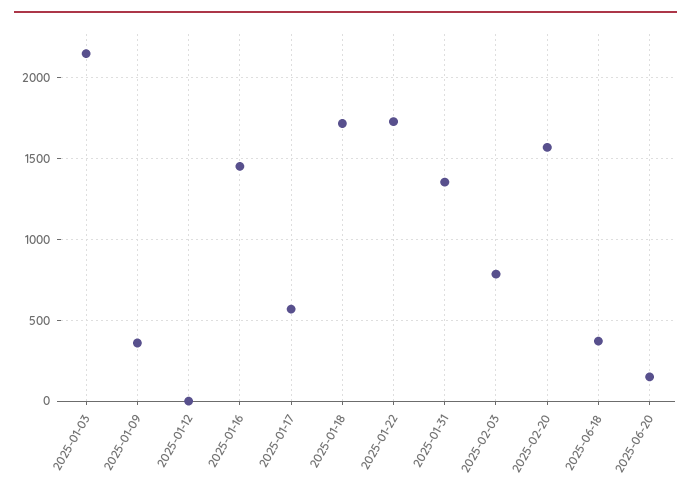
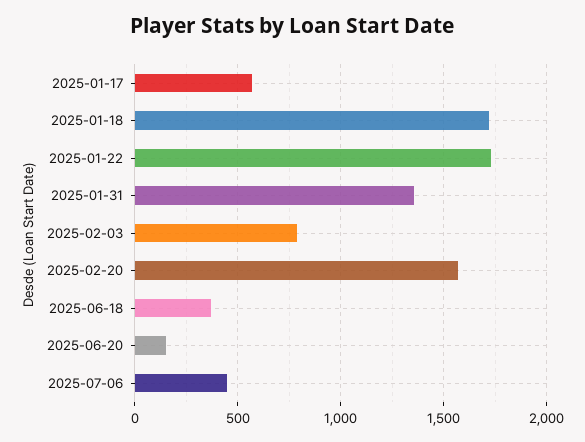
2025-01-03: 2150 -> none
2025-01-09: 350 -> none
2025-01-12: 0 -> none
2025-01-16: 1450 -> none
2025-07-06: none -> 450

